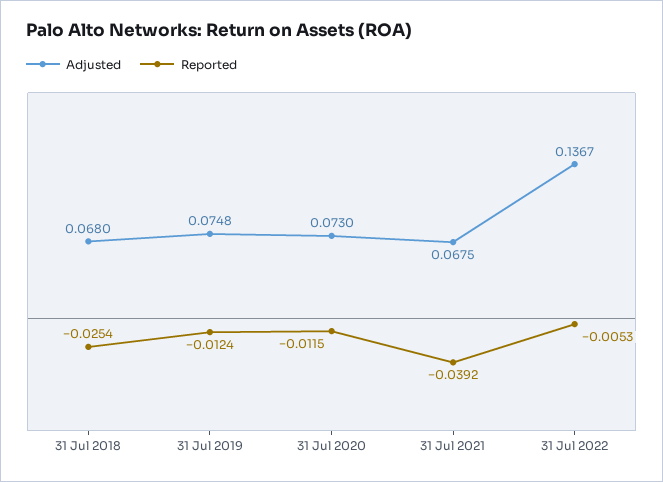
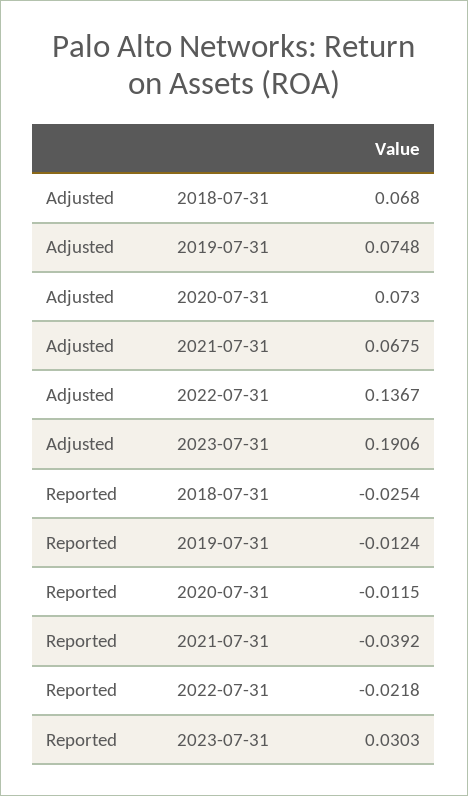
Reported, 31 Jul 2022: -0.0053 -> -0.0218
Adjusted, 2023-07-31: none -> 0.1906
Reported, 2023-07-31: none -> 0.0303

